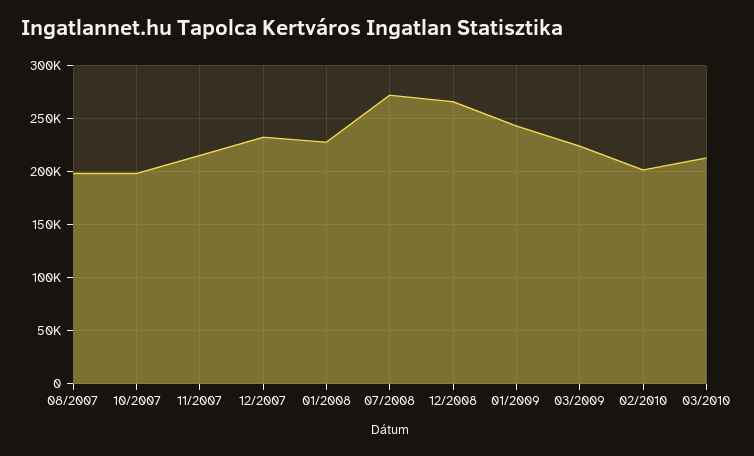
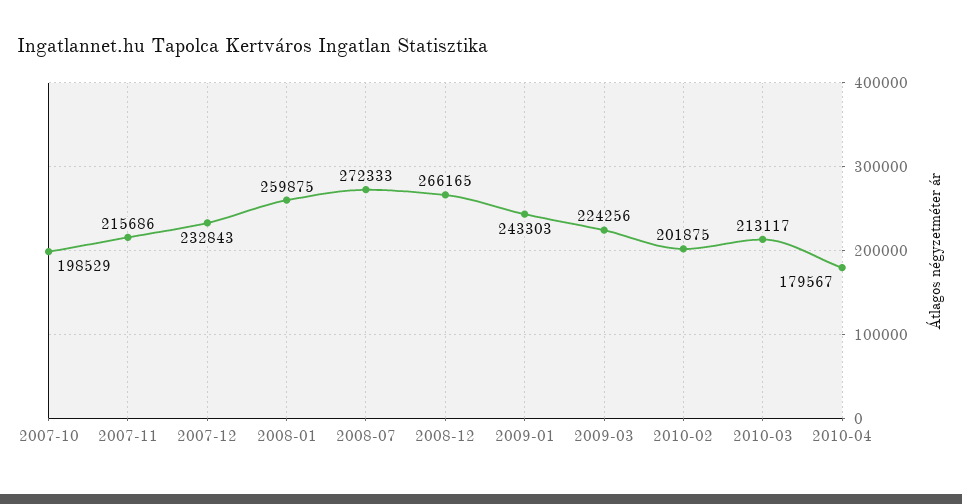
08/2007: 200000 -> none
01/2008: 230000 -> 259875
2010-04: none -> 179567

